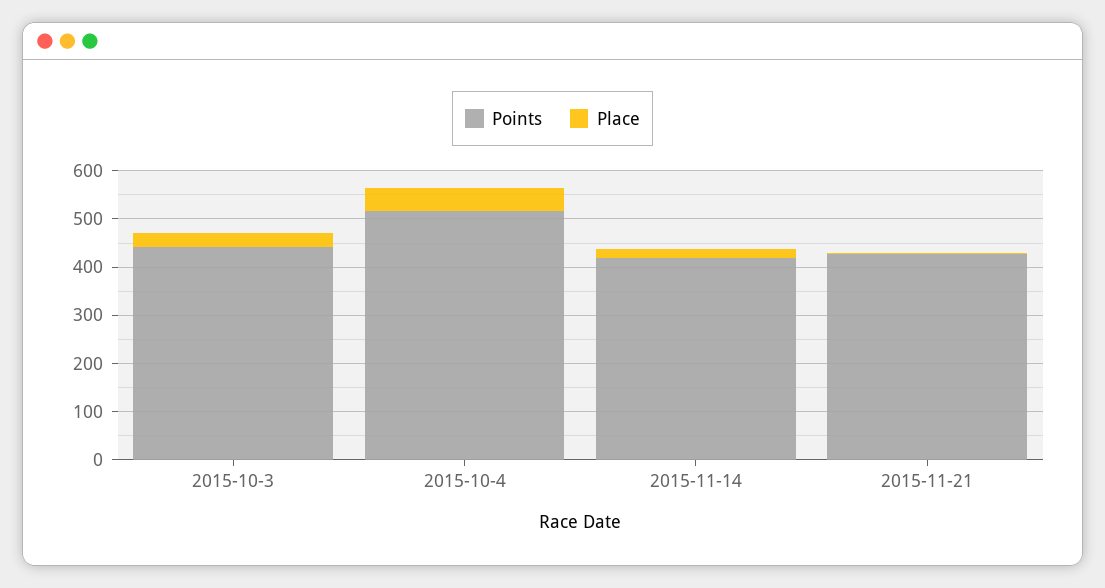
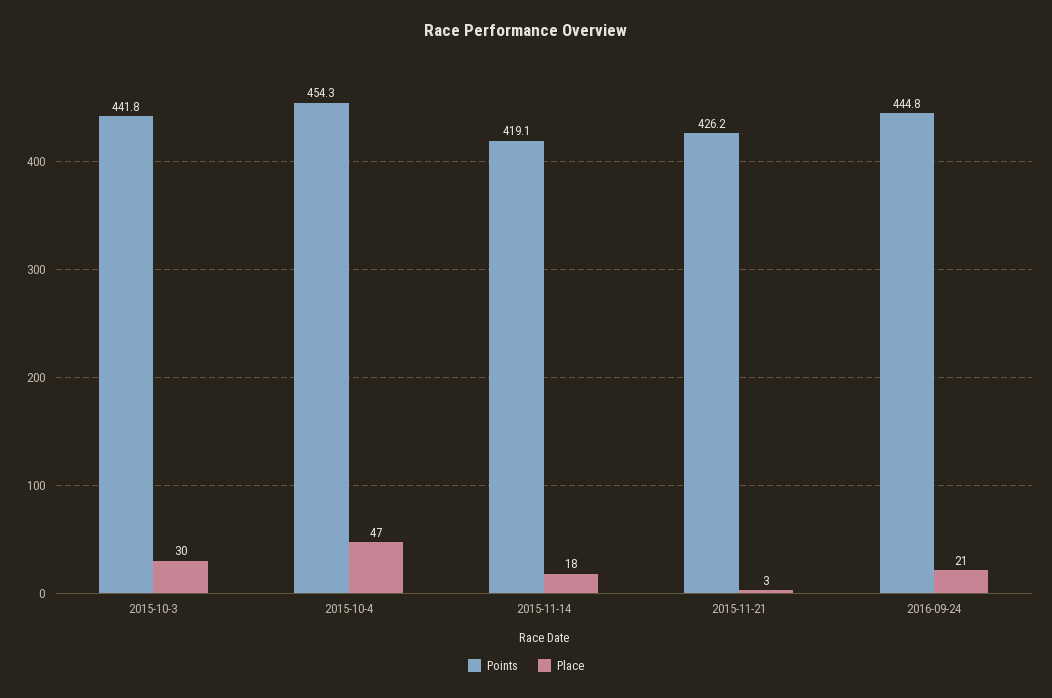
Points, 2015-10-4: 520 -> 454.3
Points, 2016-09-24: none -> 444.8
Place, 2016-09-24: none -> 21

